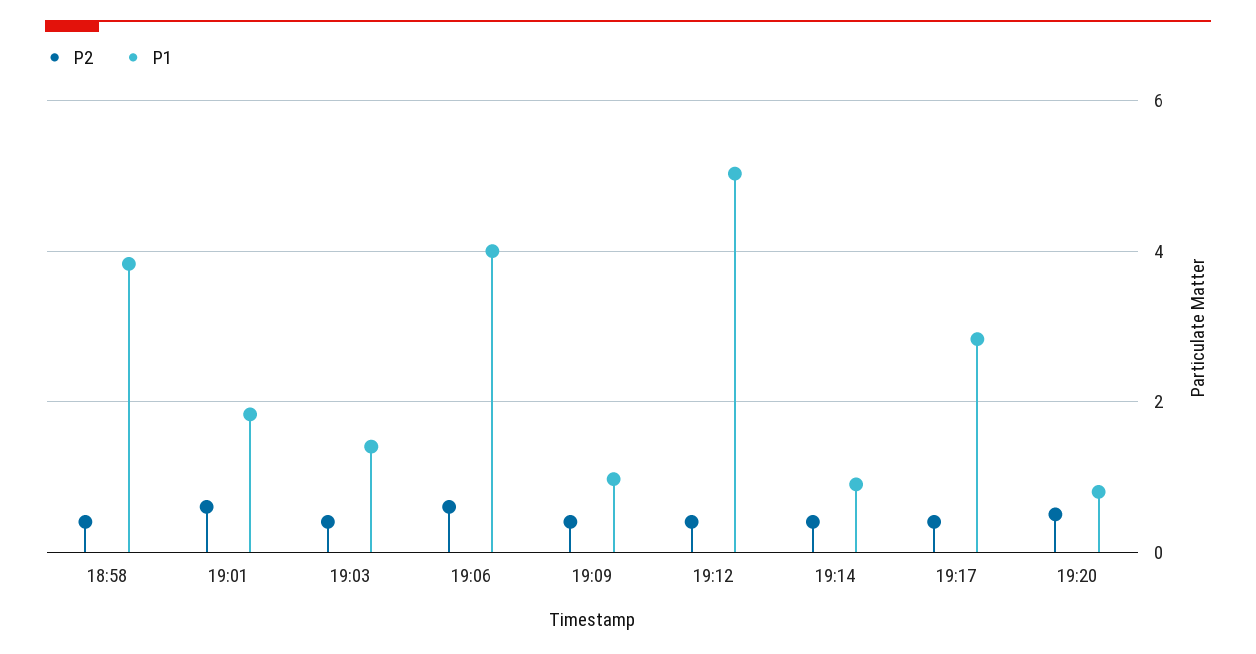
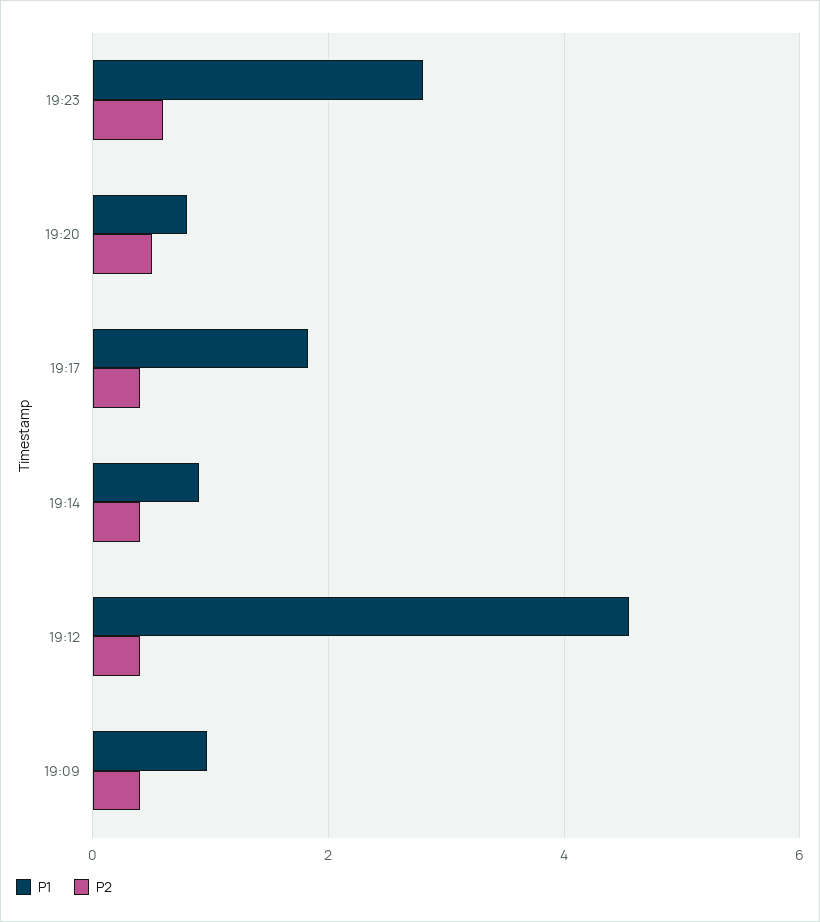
P2, 18:58: 0.4 -> none
P1, 18:58: 3.8 -> none
P2, 19:01: 0.6 -> none
P1, 19:01: 1.8 -> none
P2, 19:03: 0.4 -> none
P1, 19:03: 1.4 -> none
P2, 19:06: 0.6 -> none
P1, 19:06: 4 -> none
P1, 19:12: 5 -> 4.6
P1, 19:17: 2.8 -> 1.8
P1, 19:23: none -> 2.8
P2, 19:23: none -> 0.6

